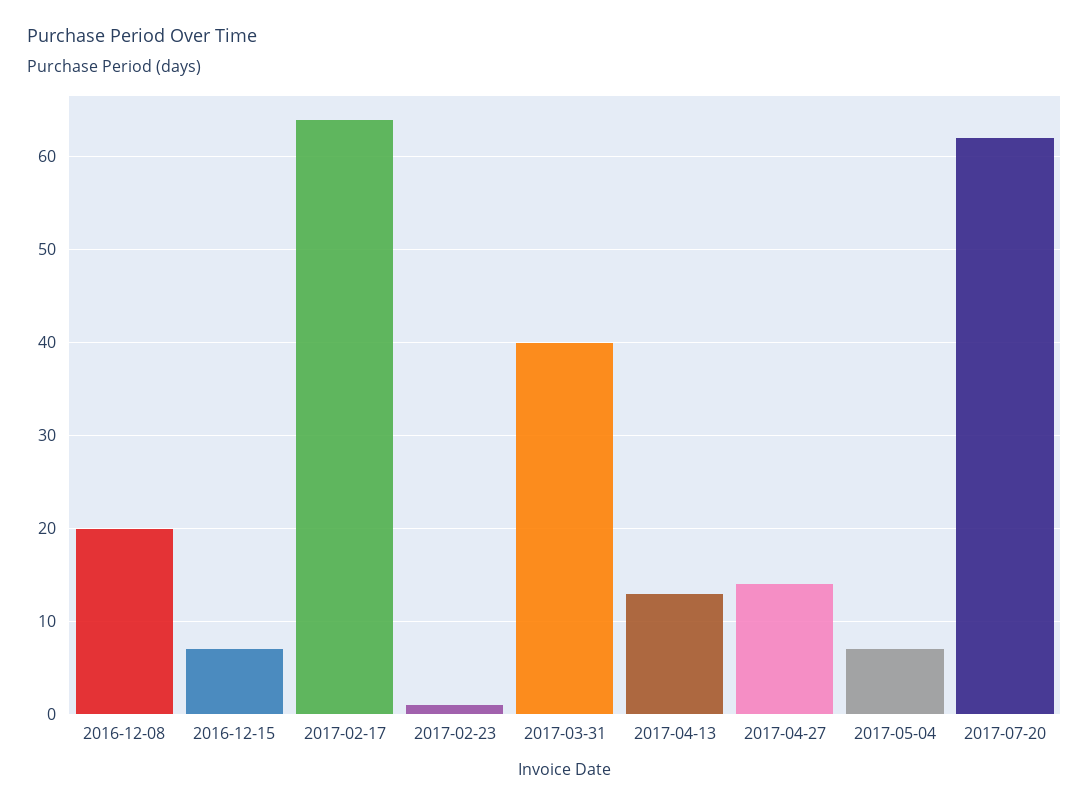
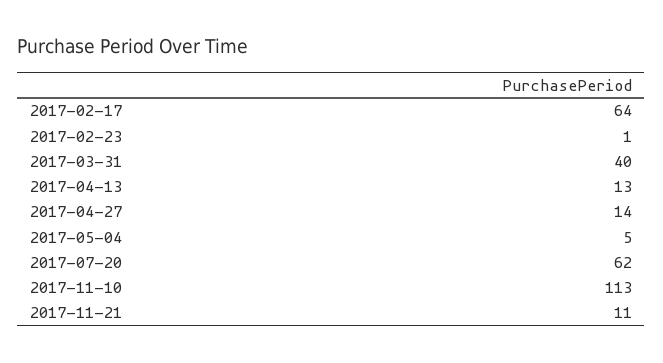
2016-12-08: 20 -> none
2016-12-15: 7 -> none
2017-05-04: 7 -> 5
2017-11-10: none -> 113
2017-11-21: none -> 11

